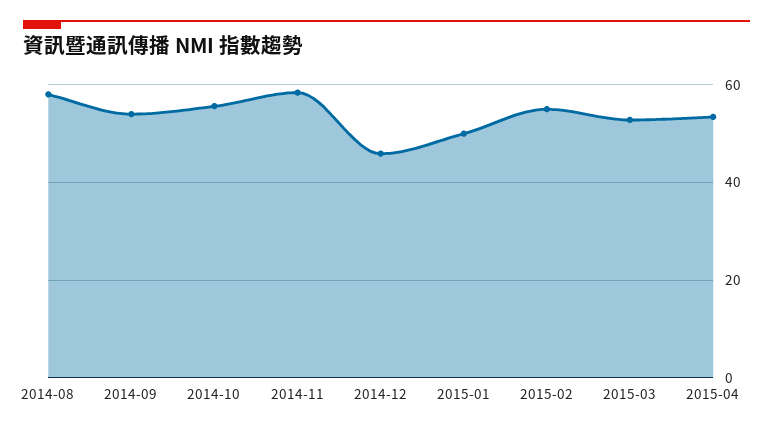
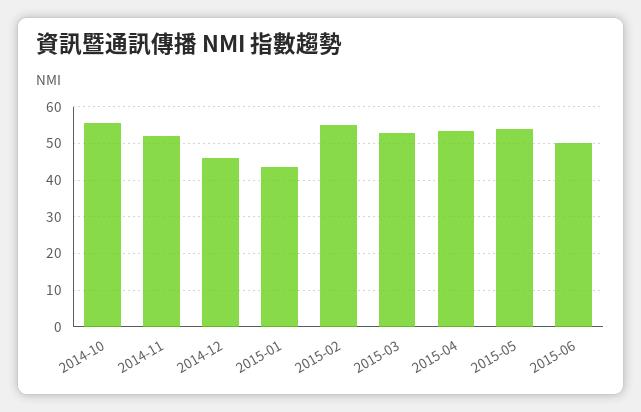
2014-08: 58 -> none
2014-09: 54 -> none
2014-11: 58 -> 52
2015-01: 50 -> 44
2015-05: none -> 54
2015-06: none -> 50

